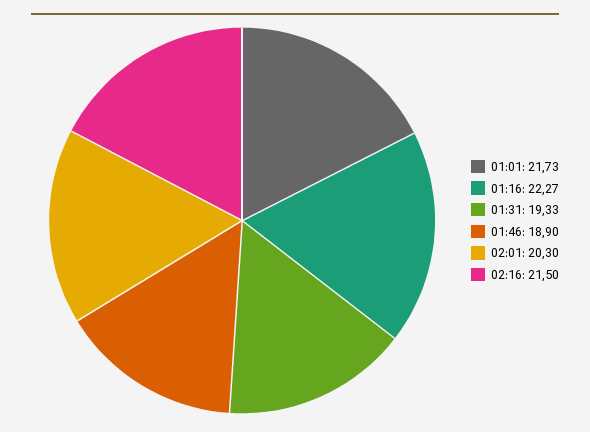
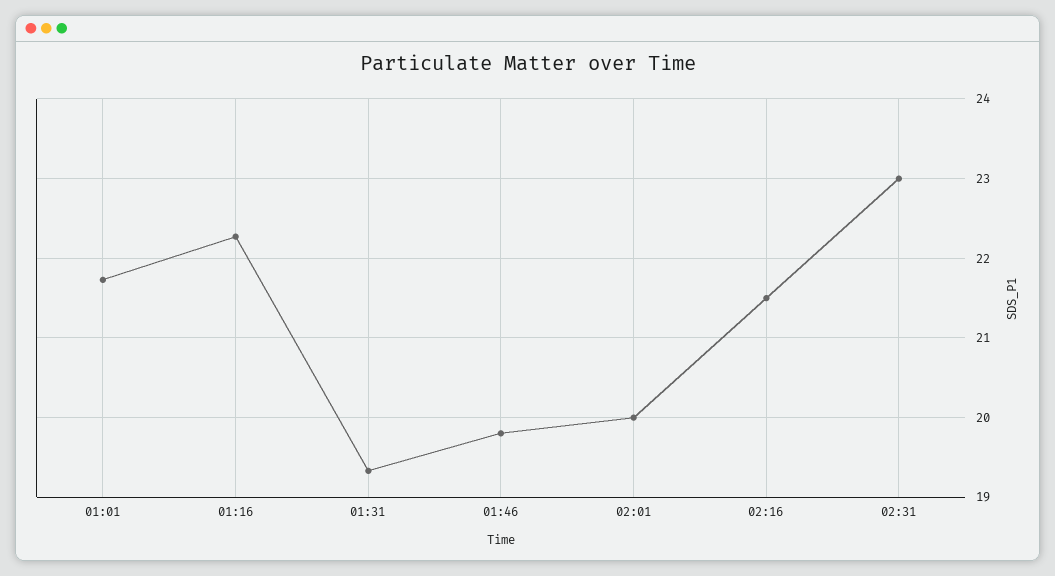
01:46: 18.9 -> 19.8
02:01: 20.3 -> 20
02:31: none -> 23

